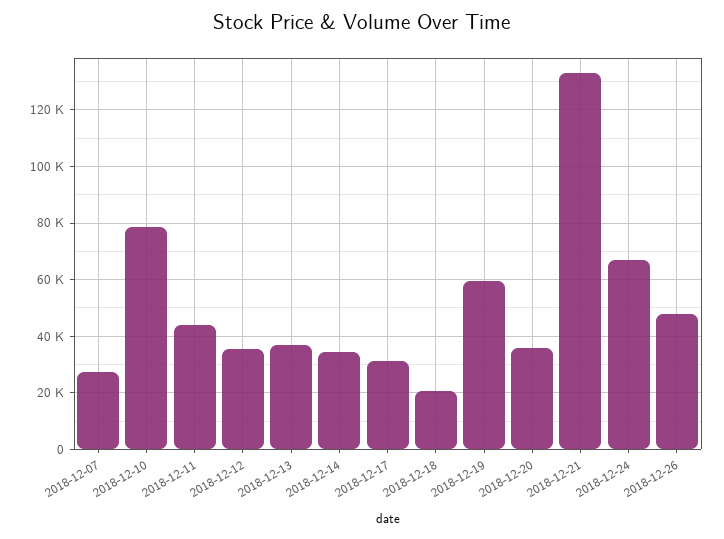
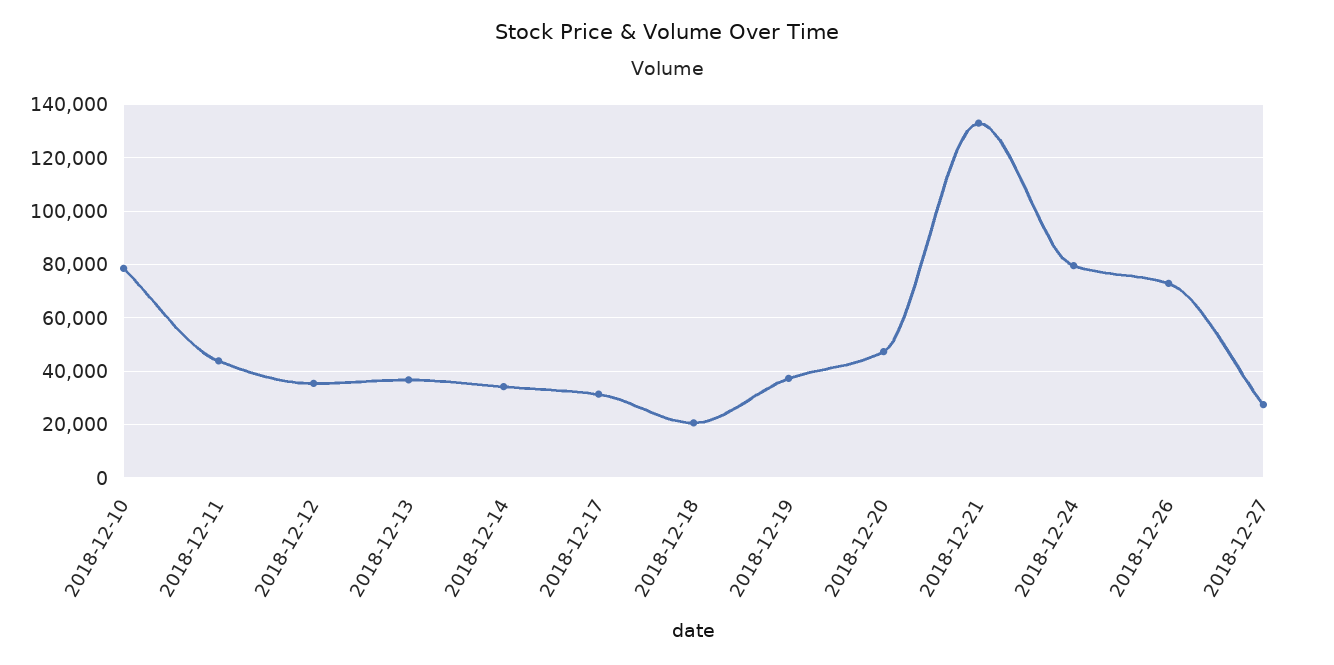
2018-12-07: 27500 -> none
2018-12-19: 60000 -> 37500
2018-12-20: 35000 -> 47500
2018-12-24: 67500 -> 80000
2018-12-26: 47500 -> 72500
2018-12-27: none -> 27500

